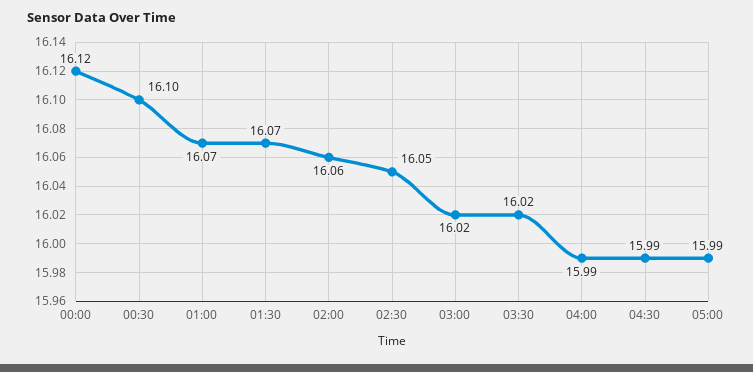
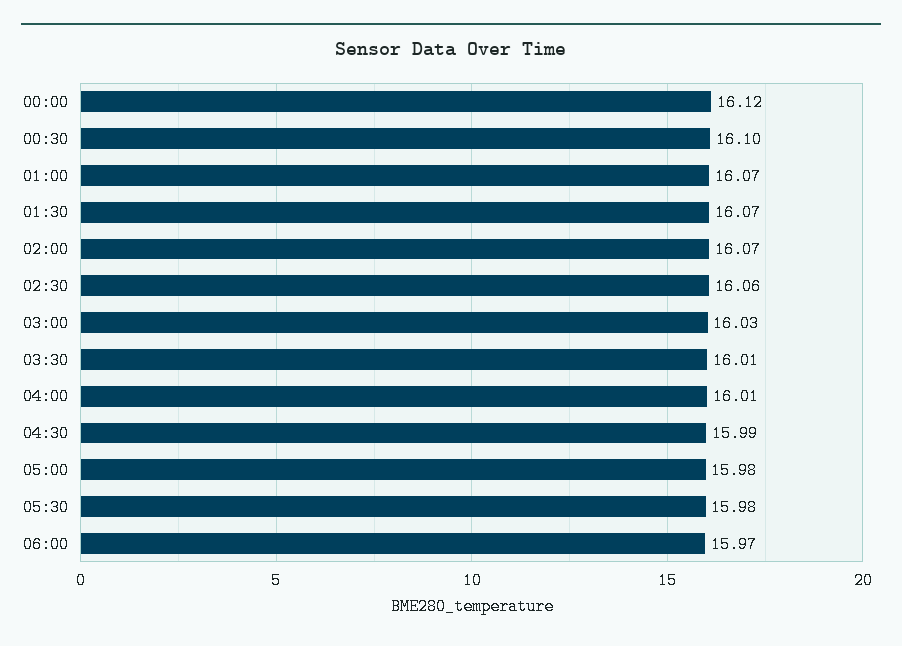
02:00: 16.06 -> 16.07
02:30: 16.05 -> 16.06
03:00: 16.02 -> 16.03
03:30: 16.02 -> 16.01
04:00: 15.99 -> 16.01
05:00: 15.99 -> 15.98
05:30: none -> 15.98
06:00: none -> 15.97

